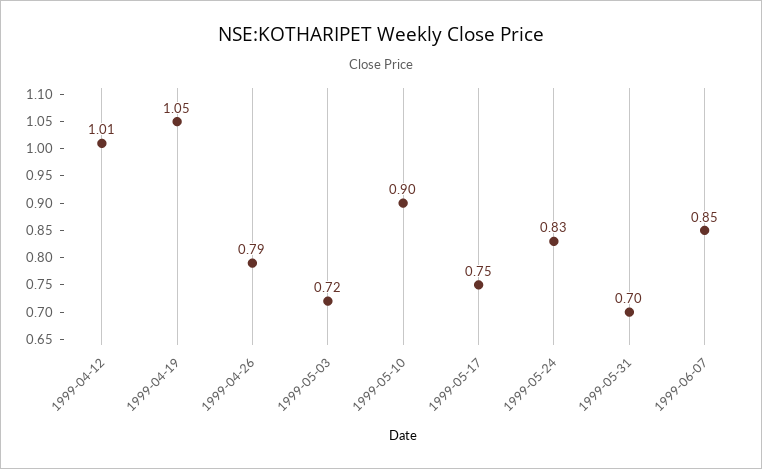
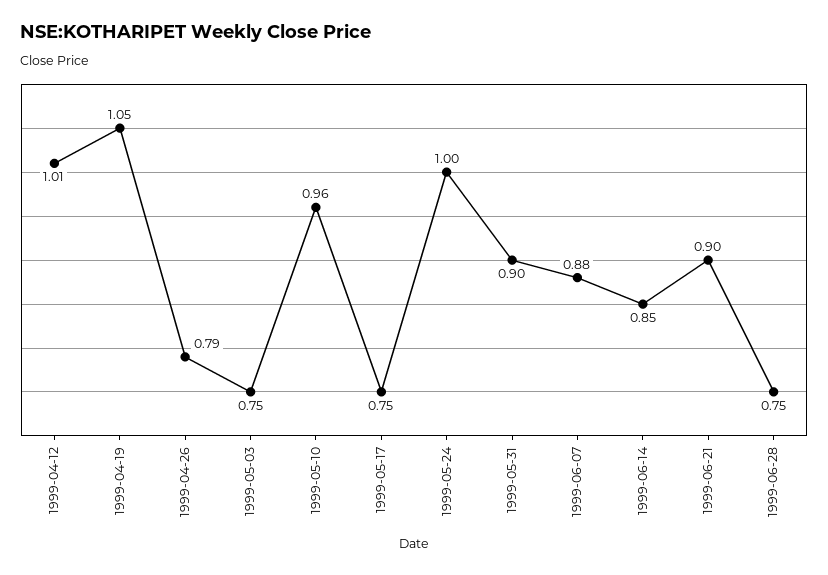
1999-05-03: 0.72 -> 0.75
1999-05-10: 0.9 -> 0.96
1999-05-24: 0.83 -> 1
1999-05-31: 0.7 -> 0.9
1999-06-07: 0.85 -> 0.88
1999-06-14: none -> 0.85
1999-06-21: none -> 0.9
1999-06-28: none -> 0.75

